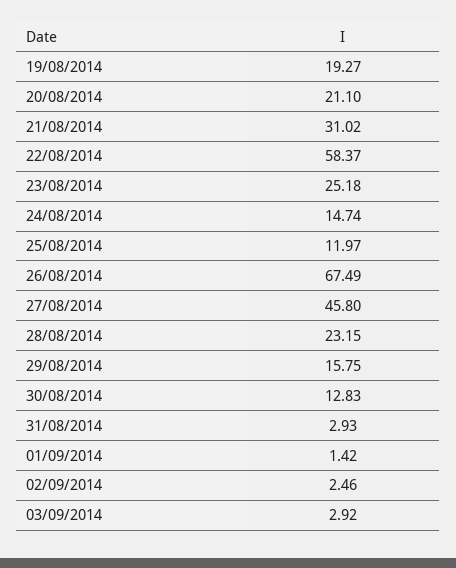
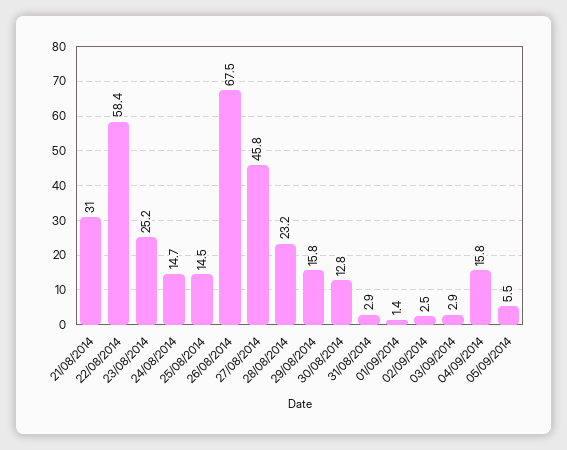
19/08/2014: 19.27 -> none
20/08/2014: 21.1 -> none
25/08/2014: 11.97 -> 14.5
04/09/2014: none -> 15.8
05/09/2014: none -> 5.5

